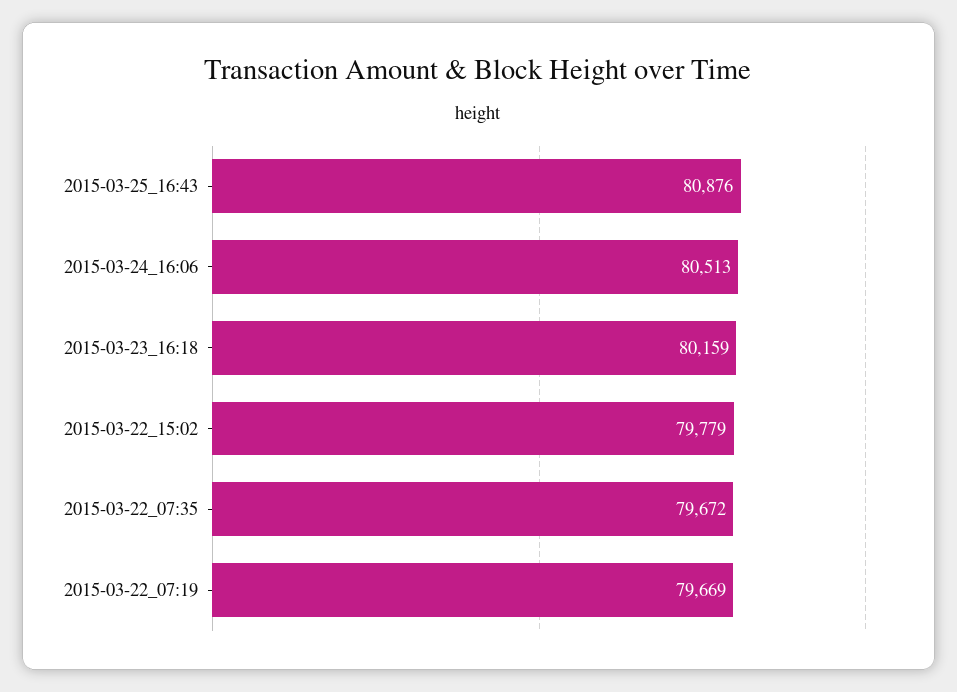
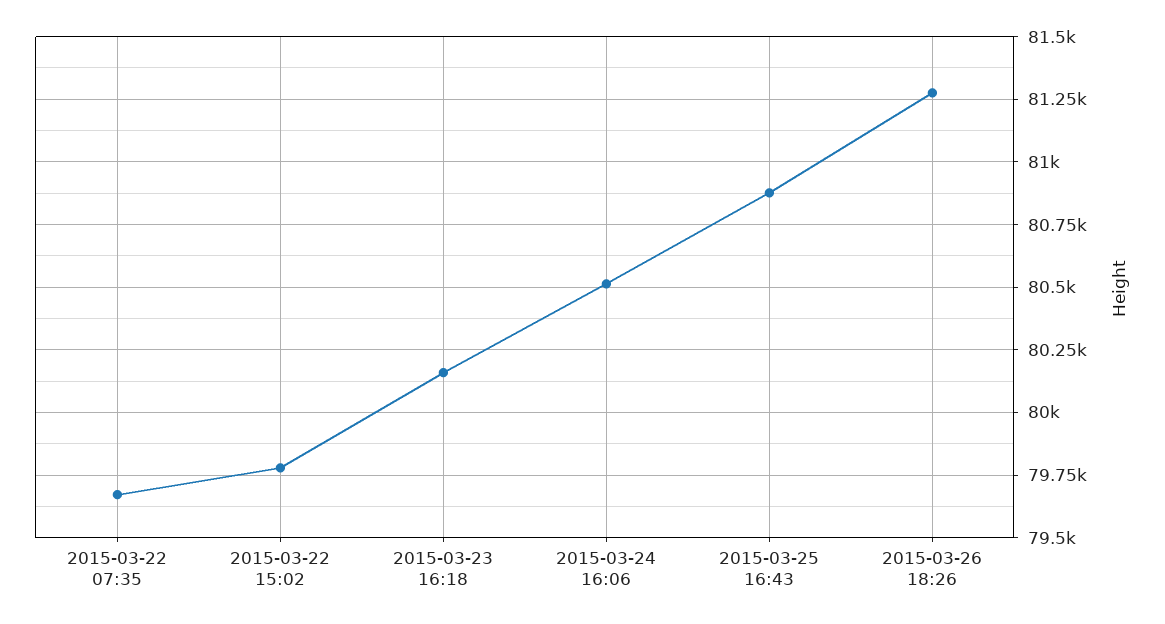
2015-03-22_07:19: 79669 -> none
2015-03-26 18:26: none -> 81275

